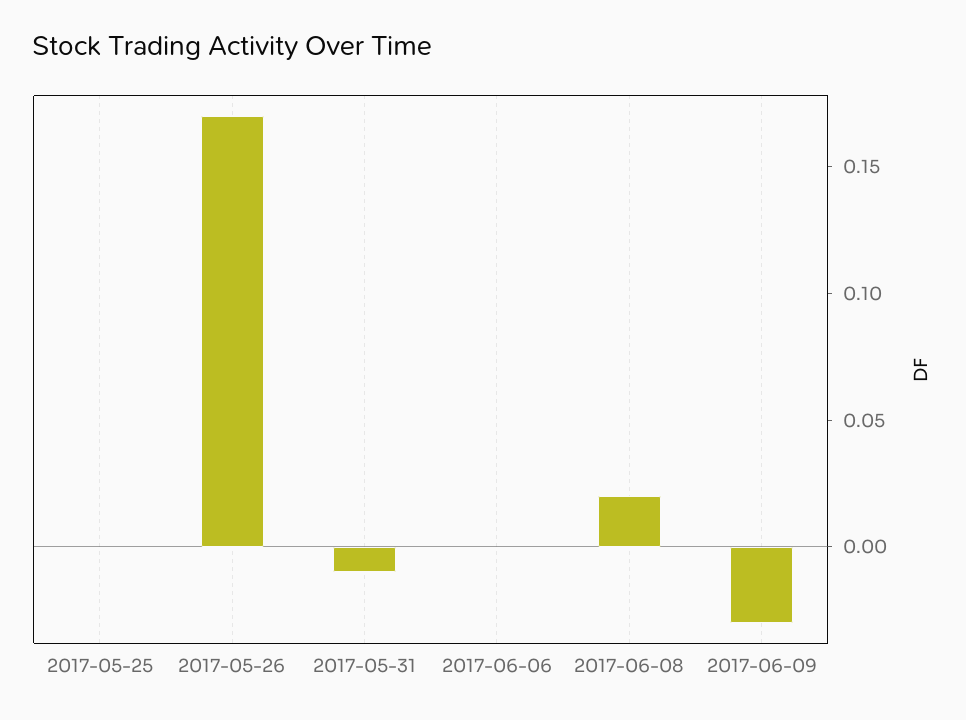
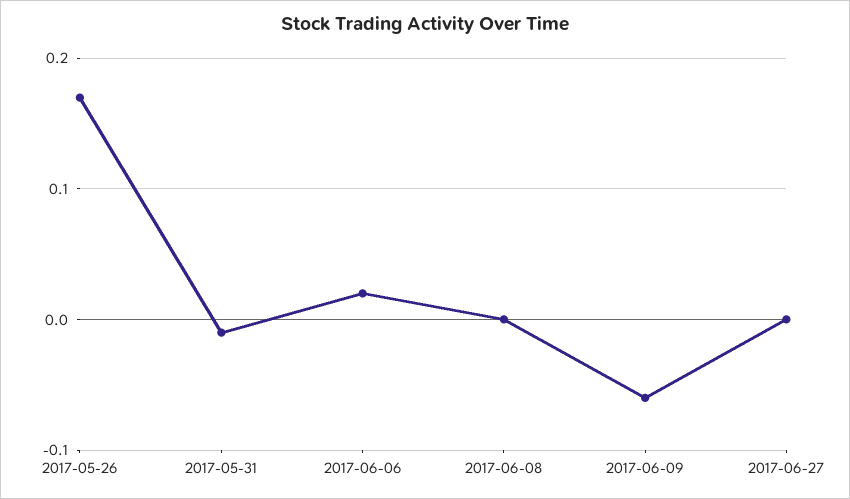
2017-05-25: 0 -> none
2017-06-06: 0 -> 0.02
2017-06-08: 0.02 -> 0
2017-06-09: -0.03 -> -0.06
2017-06-27: none -> 0

